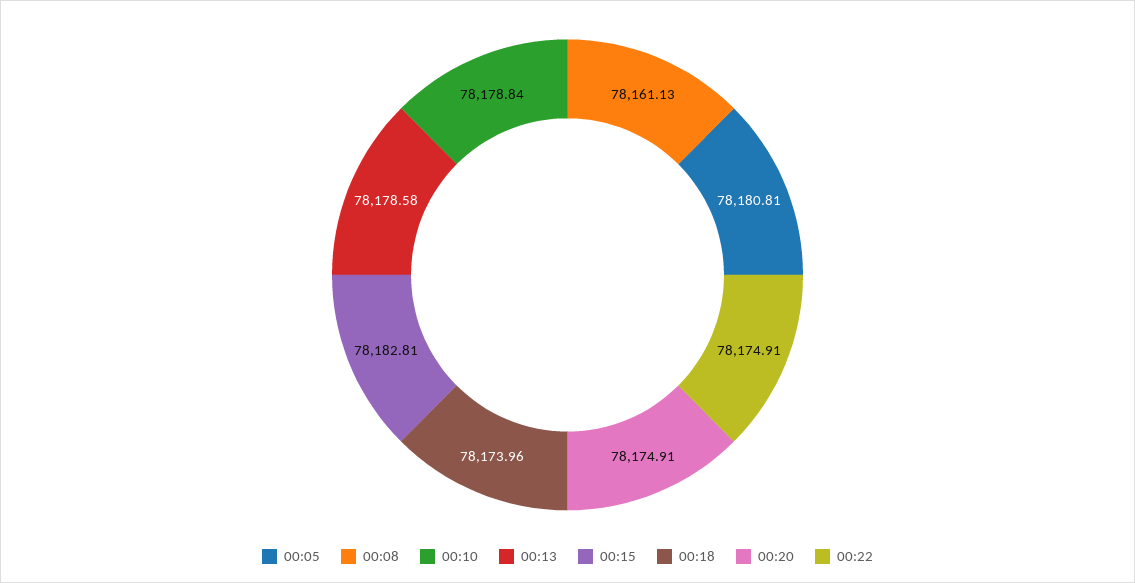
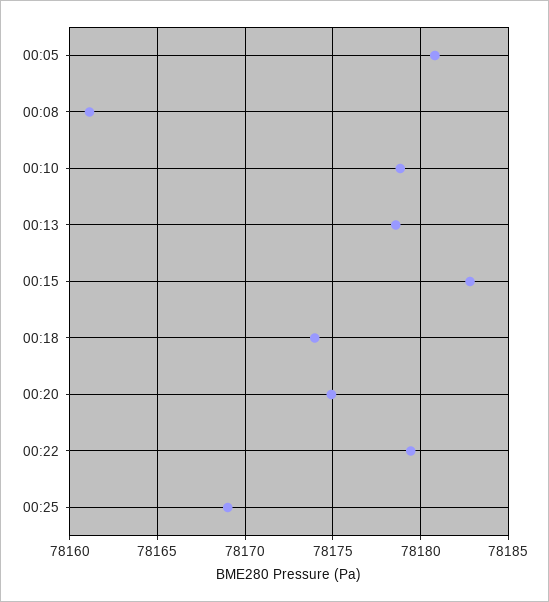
00:22: 78174.91 -> 78179.5
00:25: none -> 78169

